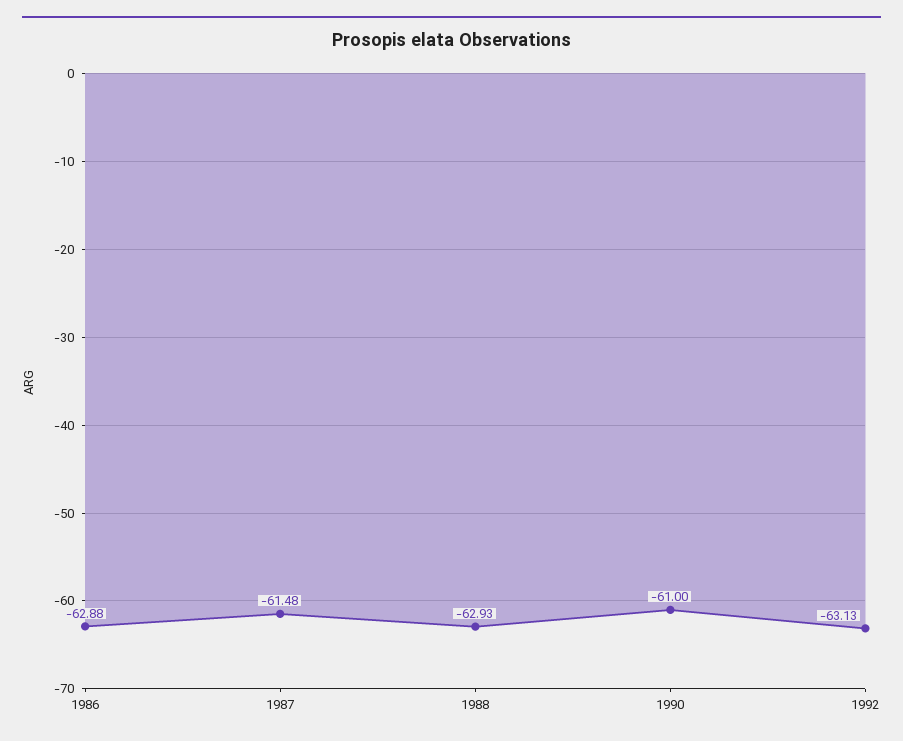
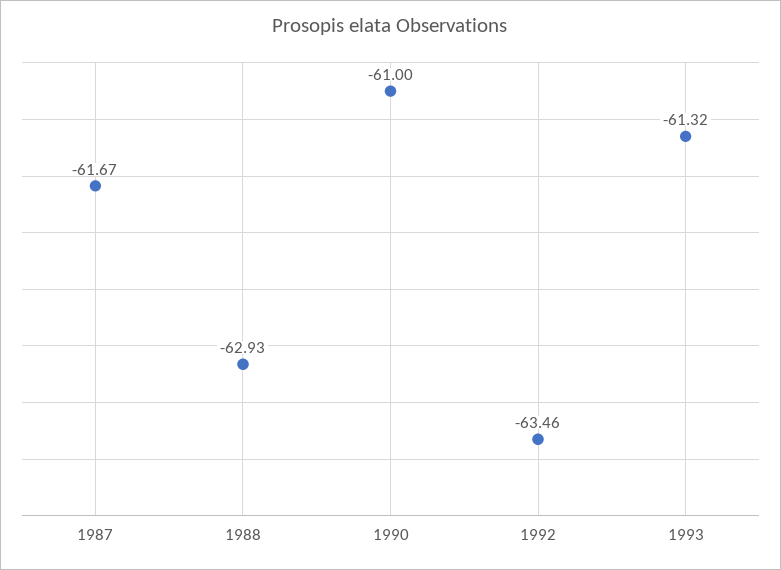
1986: -62.88 -> none
1987: -61.48 -> -61.67
1992: -63.13 -> -63.46
1993: none -> -61.32

